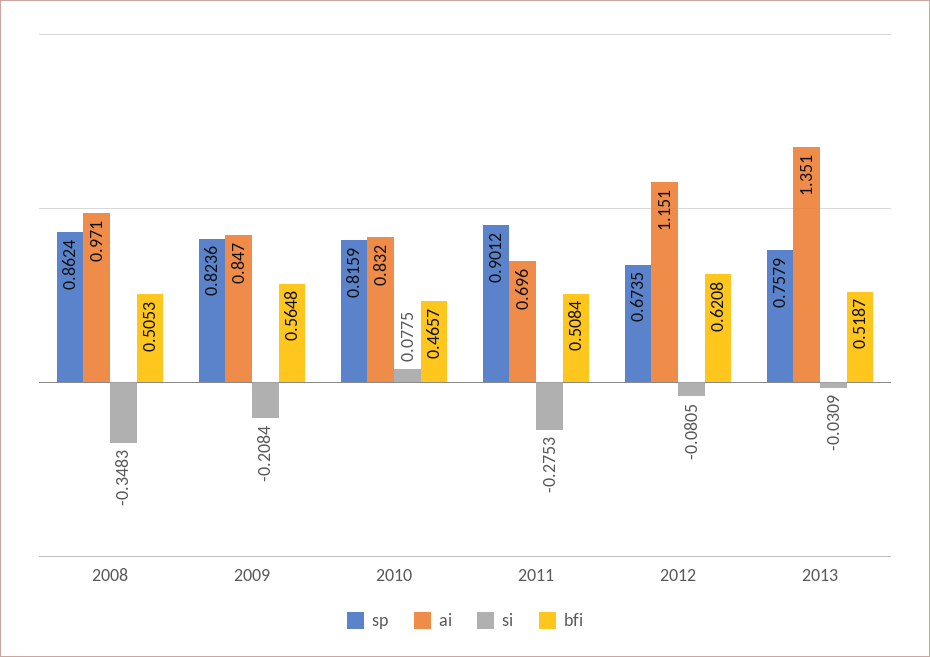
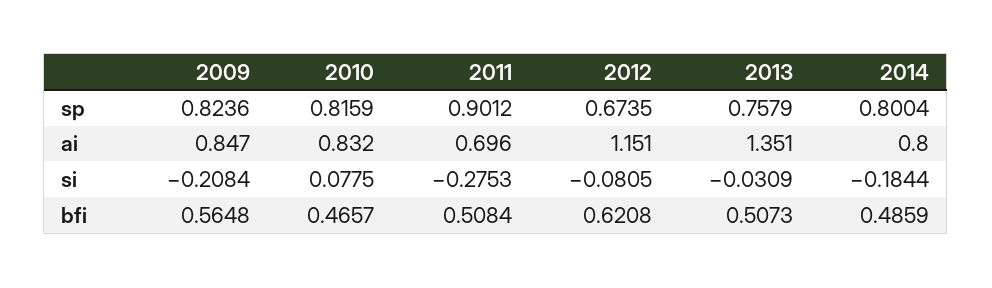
sp, 2008: 0.8624 -> none
ai, 2008: 0.971 -> none
si, 2008: -0.3483 -> none
bfi, 2008: 0.5053 -> none
bfi, 2013: 0.5187 -> 0.5073
sp, 2014: none -> 0.8004
ai, 2014: none -> 0.8
si, 2014: none -> -0.1844
bfi, 2014: none -> 0.4859

